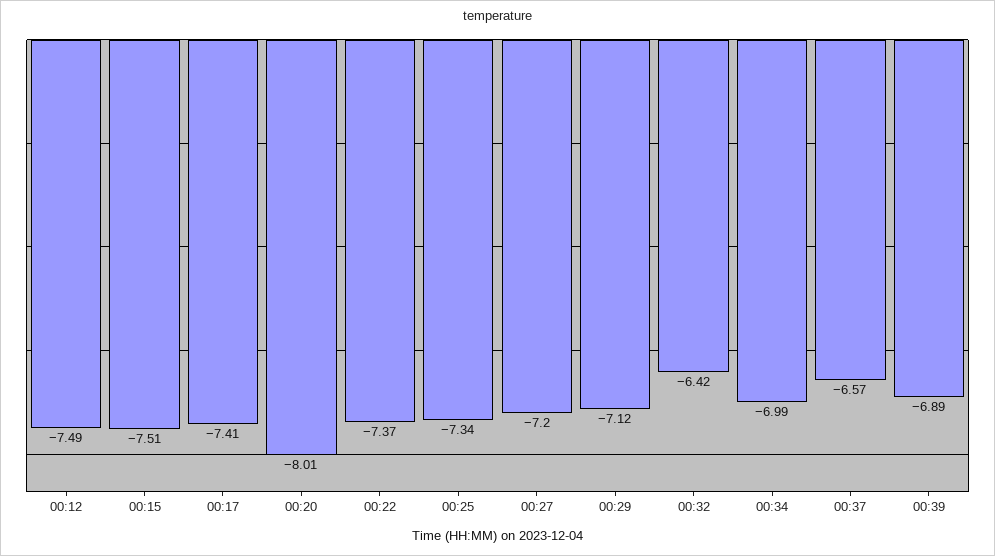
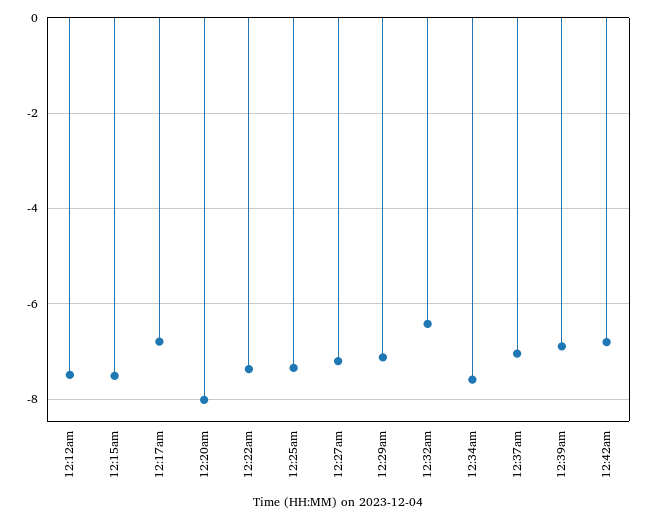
00:17: -7.41 -> -6.8
00:34: -6.99 -> -7.6
00:37: -6.57 -> -7
12:42am: none -> -6.8

